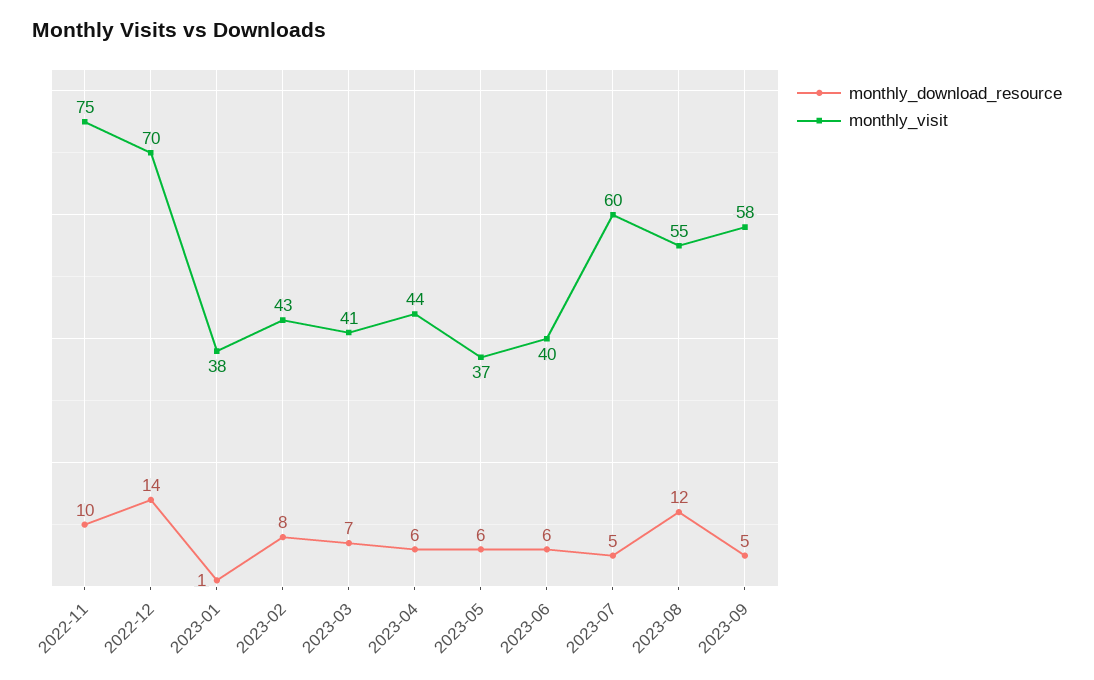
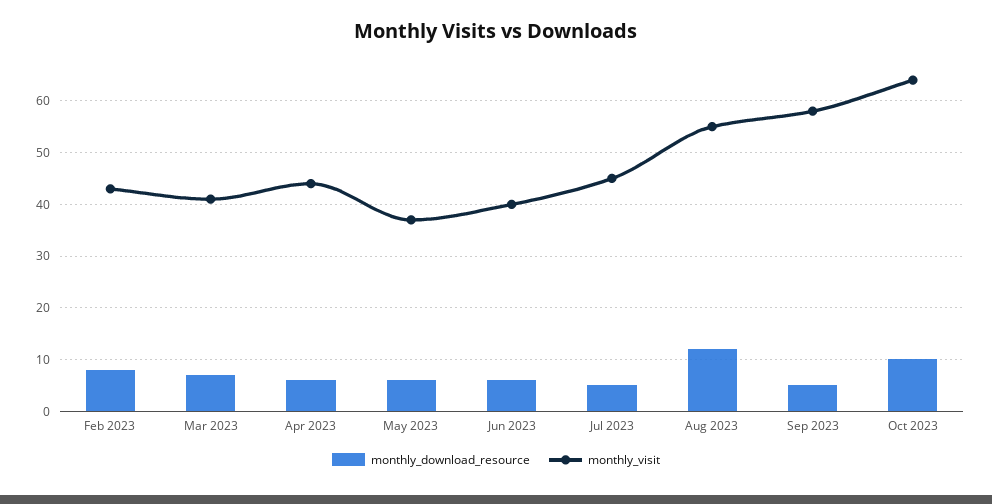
monthly_download_resource, 2022-11: 10 -> none
monthly_visit, 2022-11: 75 -> none
monthly_download_resource, 2022-12: 14 -> none
monthly_visit, 2022-12: 70 -> none
monthly_download_resource, 2023-01: 1 -> none
monthly_visit, 2023-01: 38 -> none
monthly_visit, 2023-07: 60 -> 45
monthly_download_resource, Oct 2023: none -> 10
monthly_visit, Oct 2023: none -> 65

